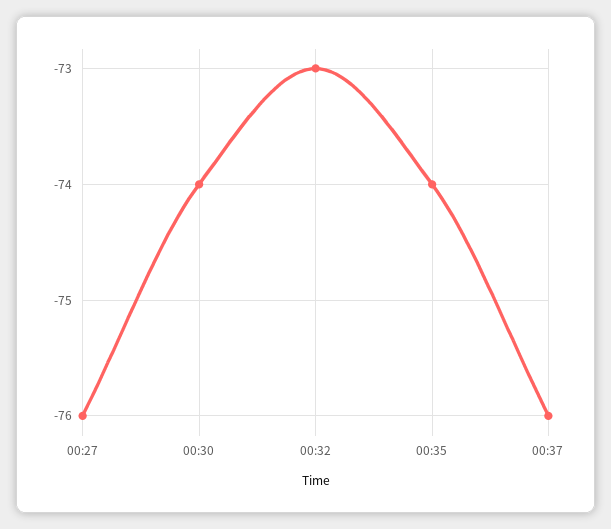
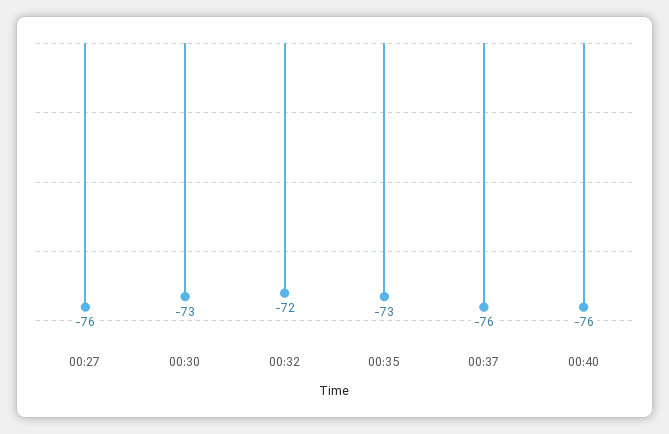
00:30: -74 -> -73
00:32: -73 -> -72
00:35: -74 -> -73
00:40: none -> -76

